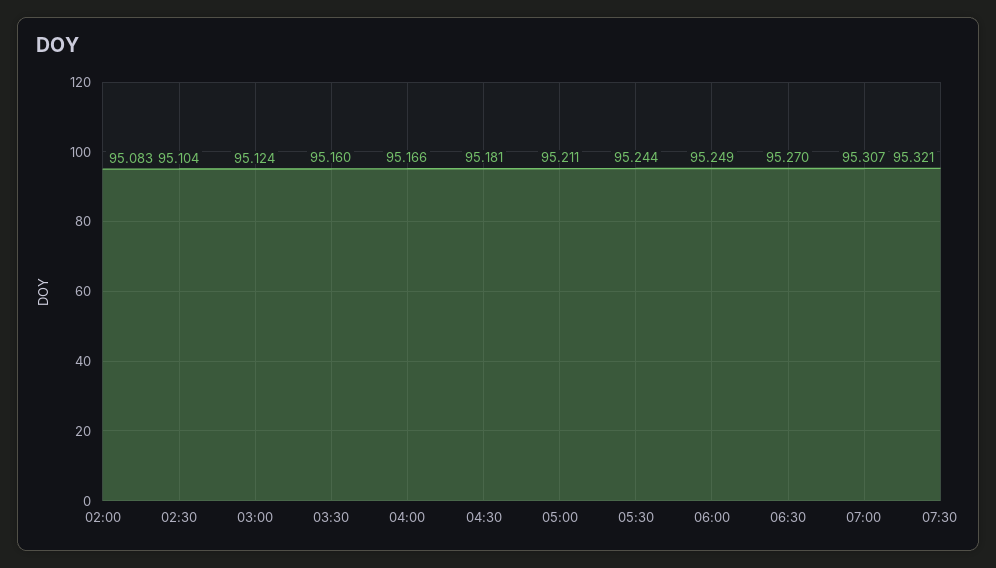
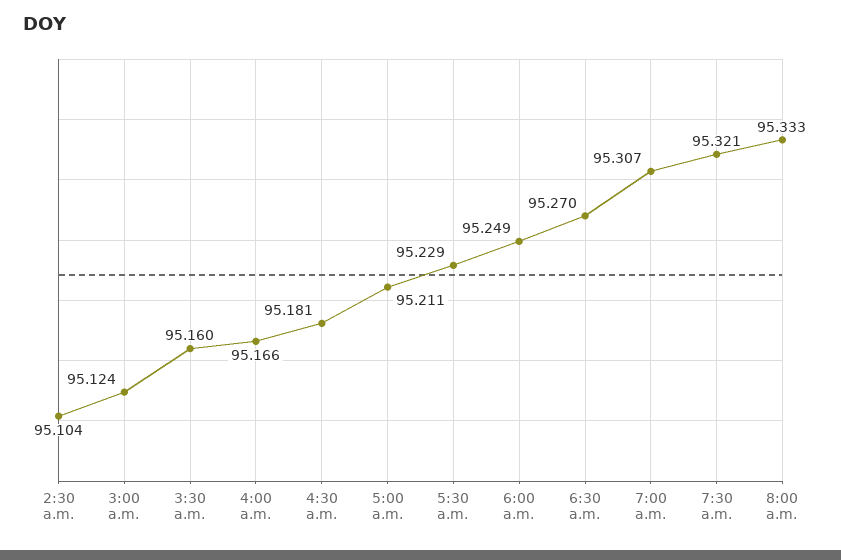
02:00: 95.083 -> none
05:30: 95.244 -> 95.229
8:00 a.m.: none -> 95.333

